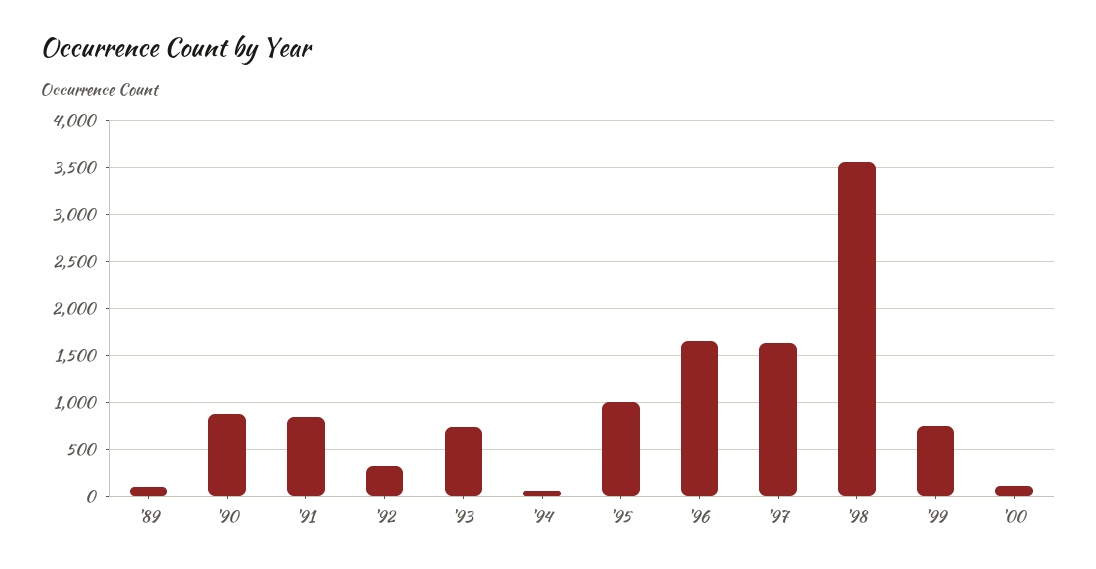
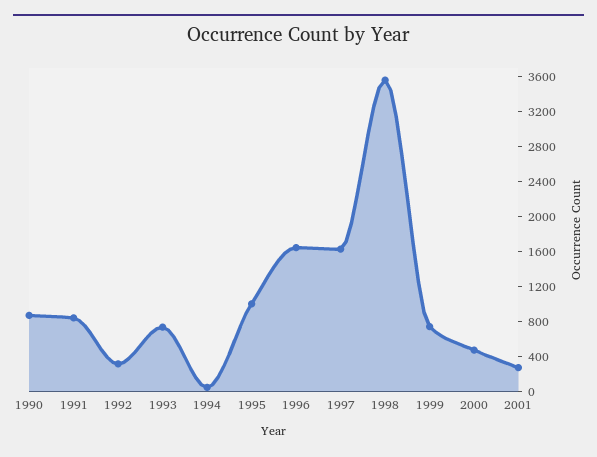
'89: 100 -> none
'00: 100 -> 500
2001: none -> 300

